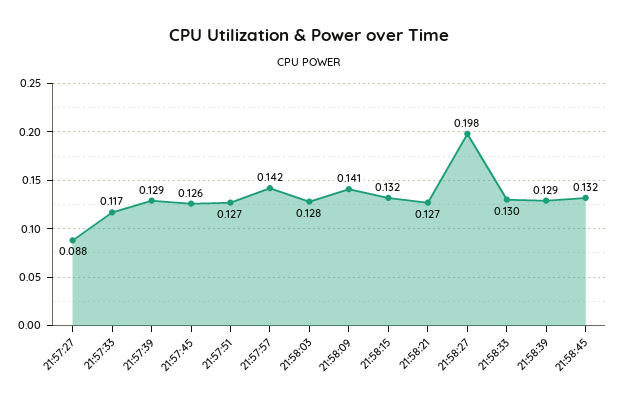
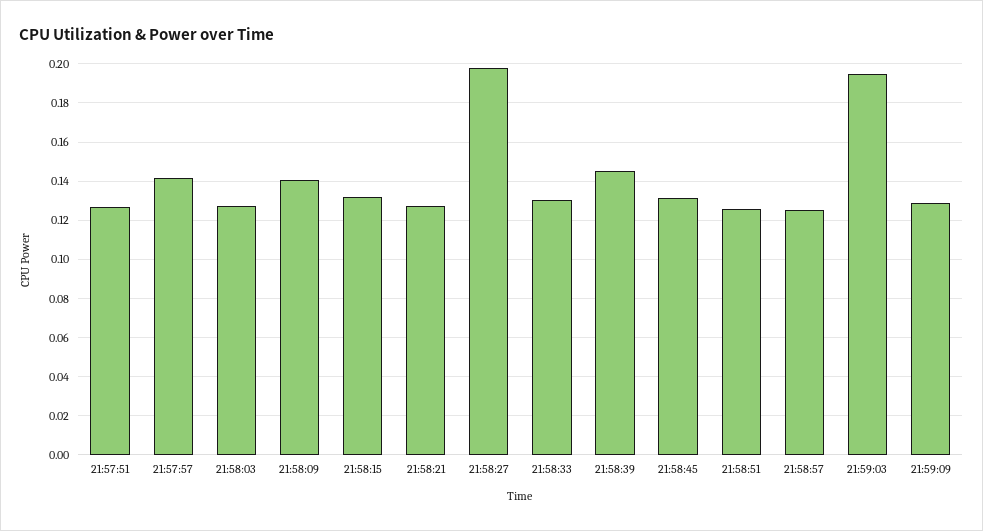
21:57:27: 0.088 -> none
21:57:33: 0.117 -> none
21:57:39: 0.129 -> none
21:57:45: 0.126 -> none
21:58:39: 0.129 -> 0.145
21:58:51: none -> 0.125
21:58:57: none -> 0.125
21:59:03: none -> 0.195
21:59:09: none -> 0.13

